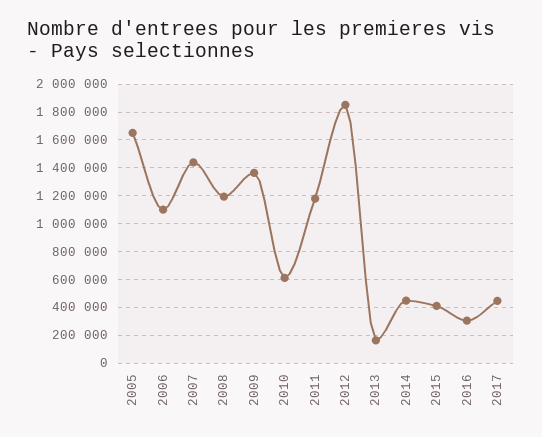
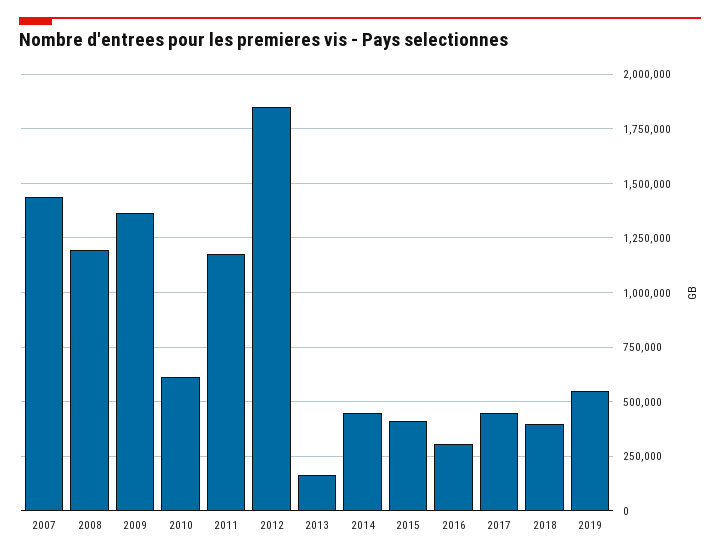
2005: 1650000 -> none
2006: 1100000 -> none
2018: none -> 400000
2019: none -> 550000

